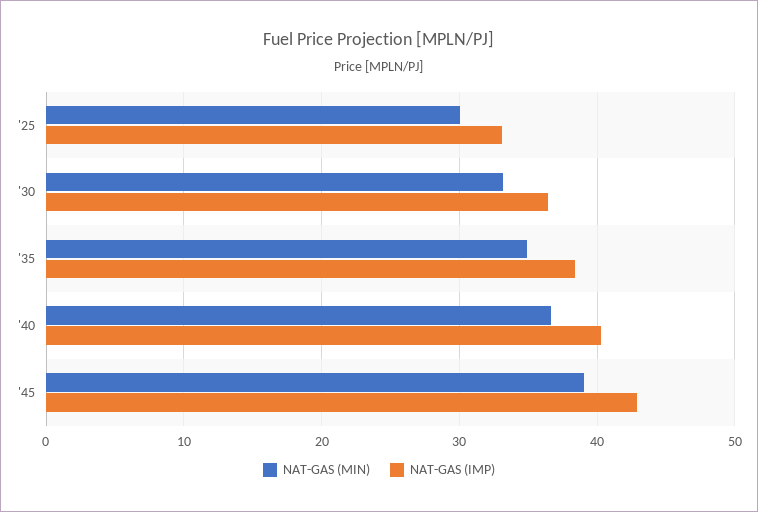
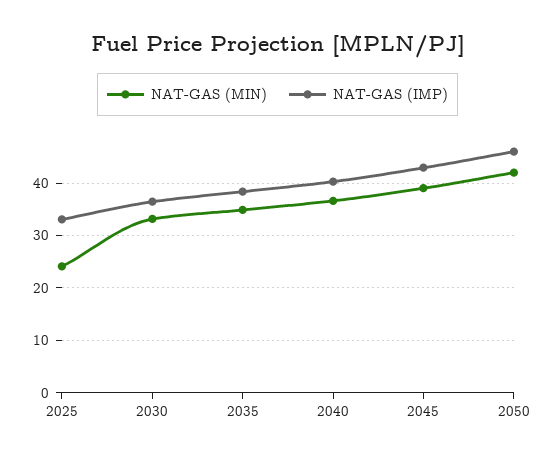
NAT-GAS (MIN), '25: 30 -> 24
NAT-GAS (MIN), 2050: none -> 42
NAT-GAS (IMP), 2050: none -> 46

